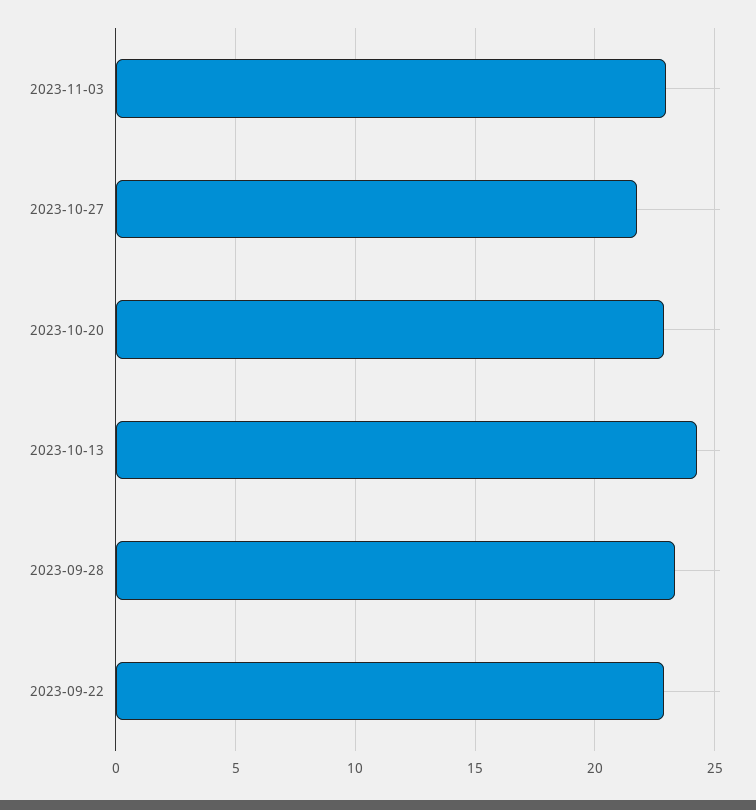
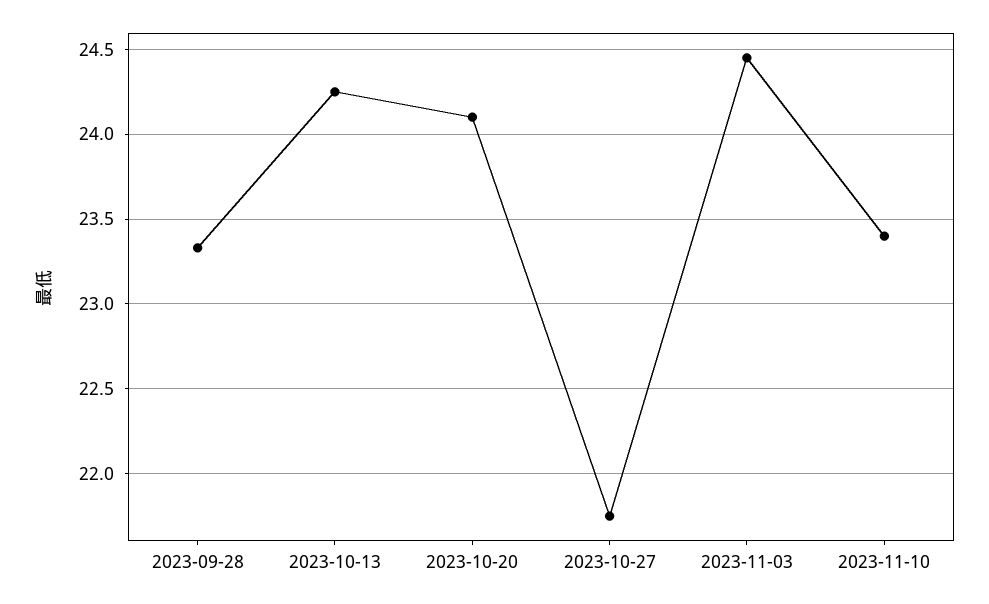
2023-11-03: 23 -> 24.45
2023-10-20: 23 -> 24.1
2023-09-22: 23 -> none
2023-11-10: none -> 23.4

